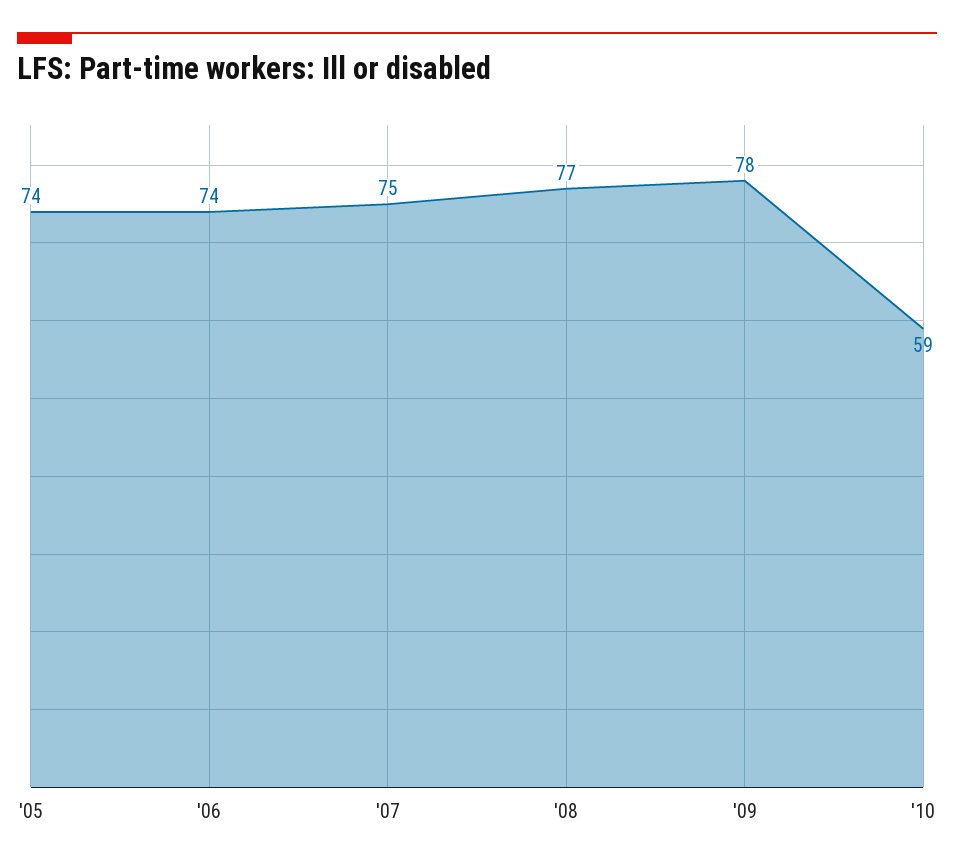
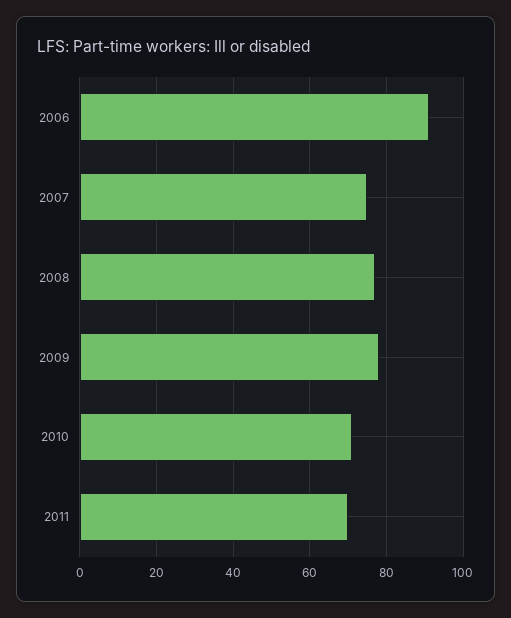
'05: 74 -> none
'06: 74 -> 90
'10: 59 -> 70
2011: none -> 70

